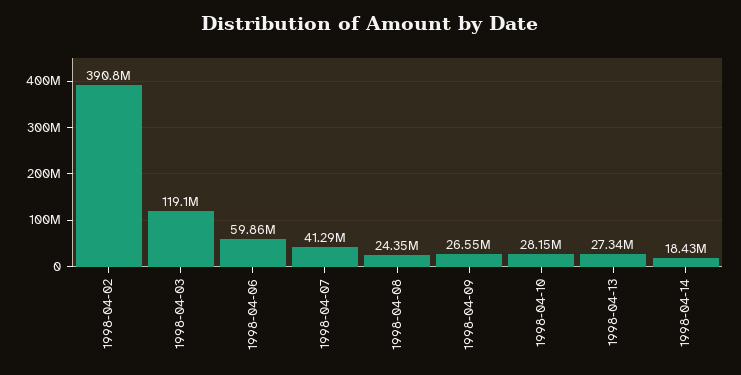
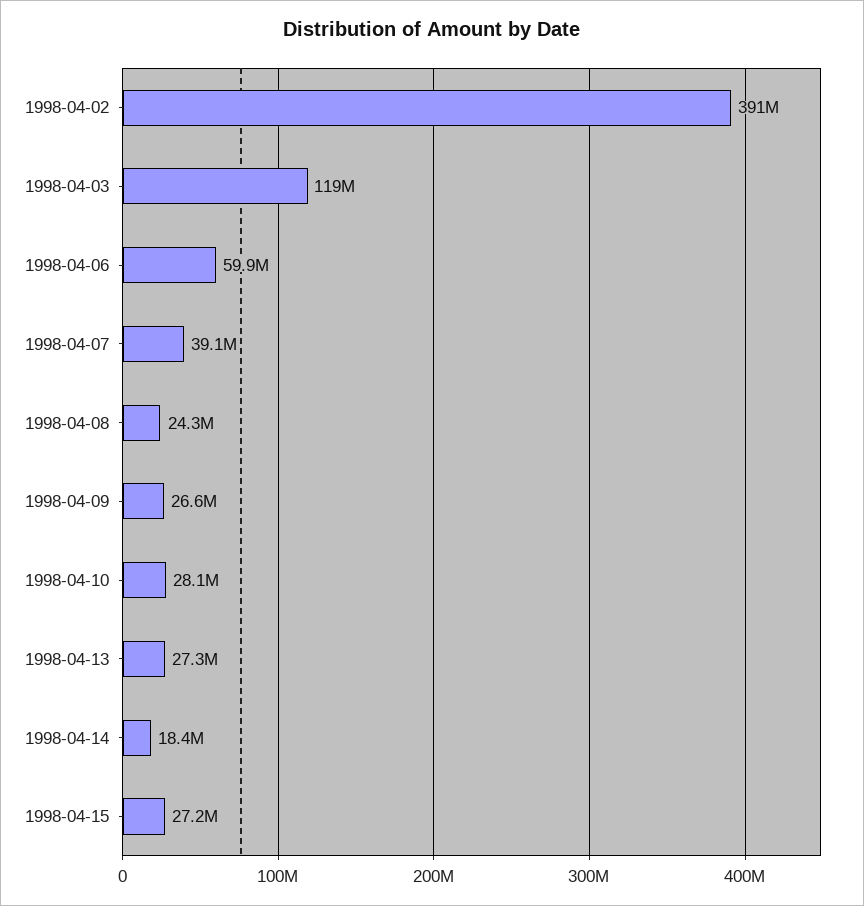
1998-04-07: 41290000 -> 39100000
1998-04-15: none -> 27200000

